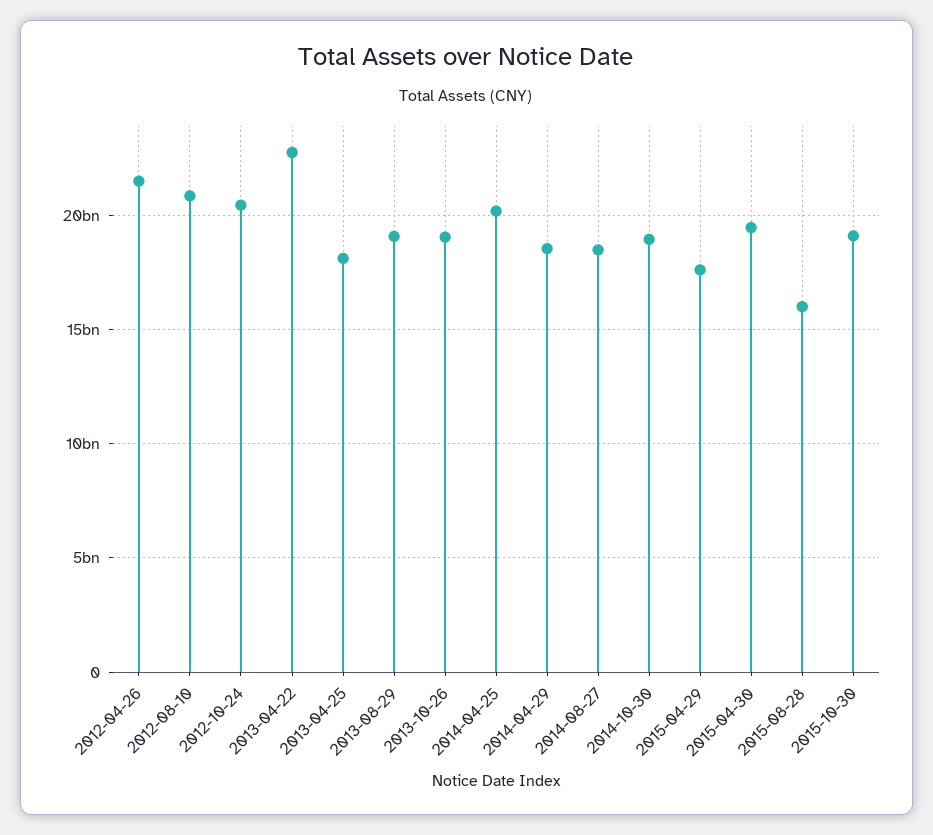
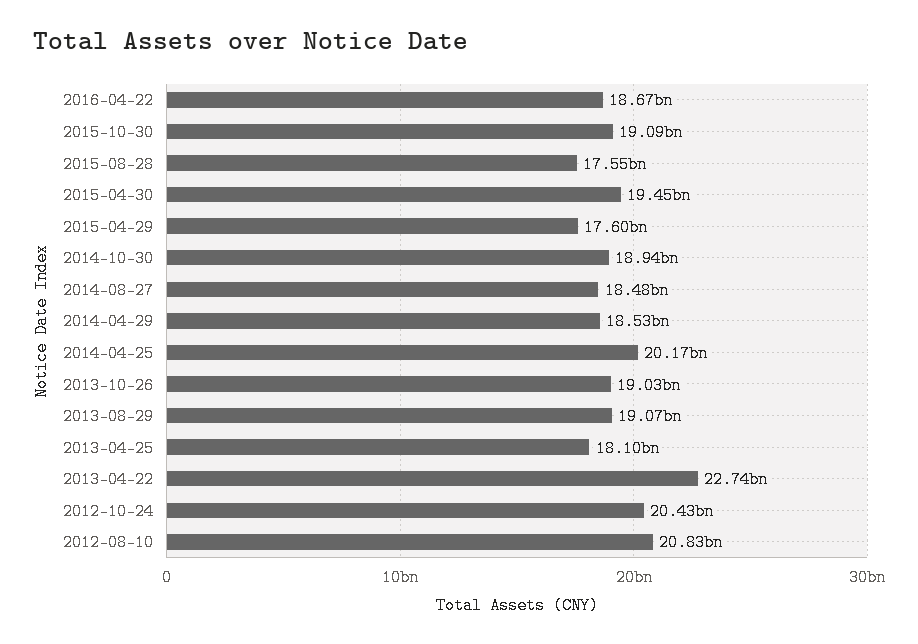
2012-04-26: 21500000000 -> none
2015-08-28: 16000000000 -> 17550000000
2016-04-22: none -> 18670000000

